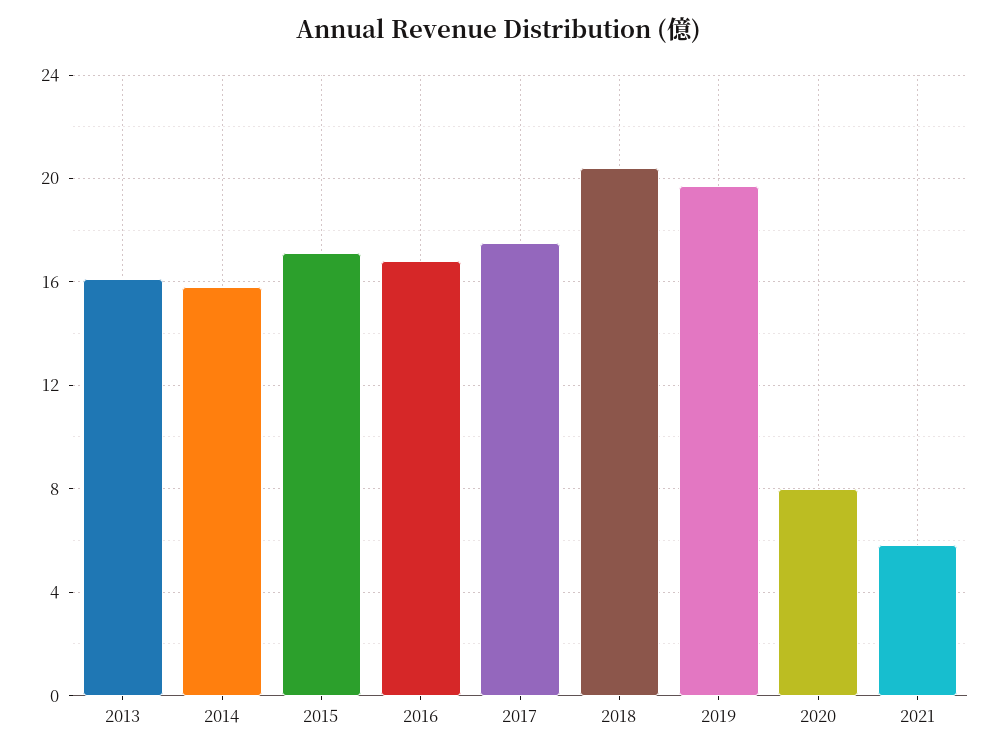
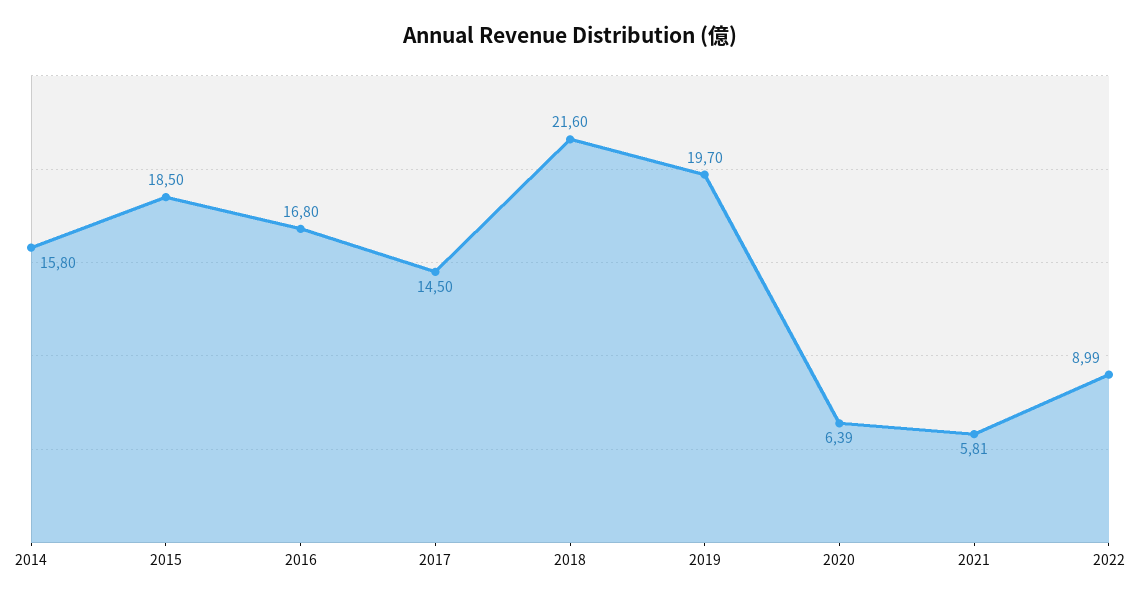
2013: 16 -> none
2015: 17 -> 18.5
2017: 17.5 -> 14.5
2018: 20.5 -> 21.6
2020: 8 -> 6.39
2022: none -> 8.99

